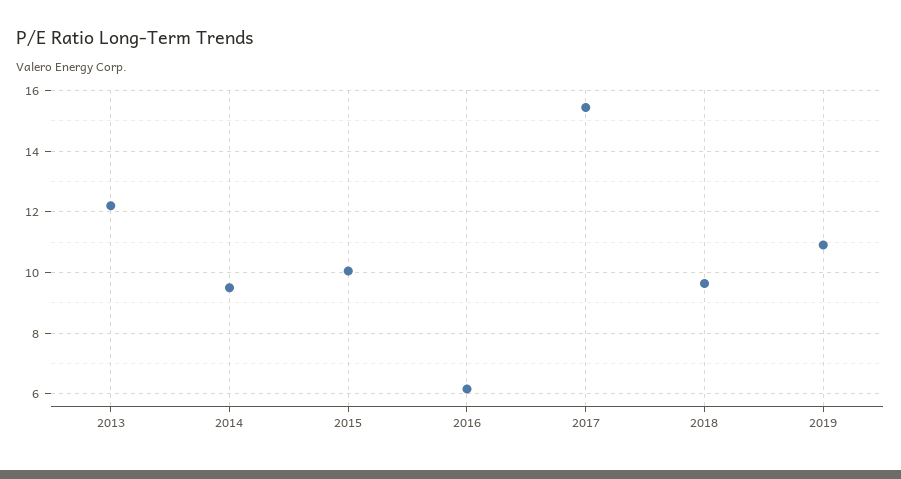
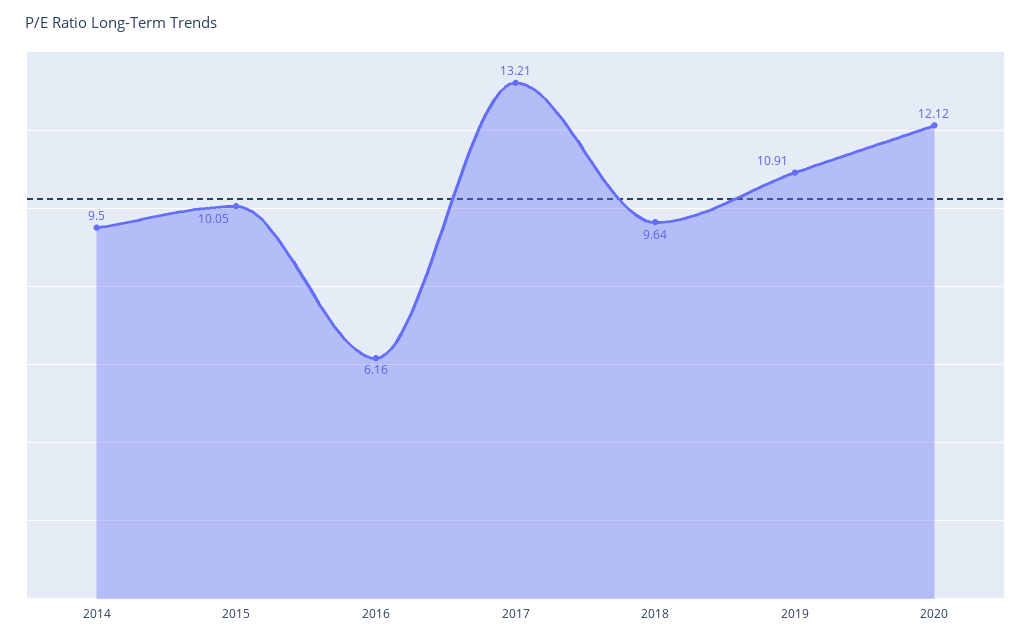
2013: 12.2 -> none
2017: 15.4 -> 13.21
2020: none -> 12.12

